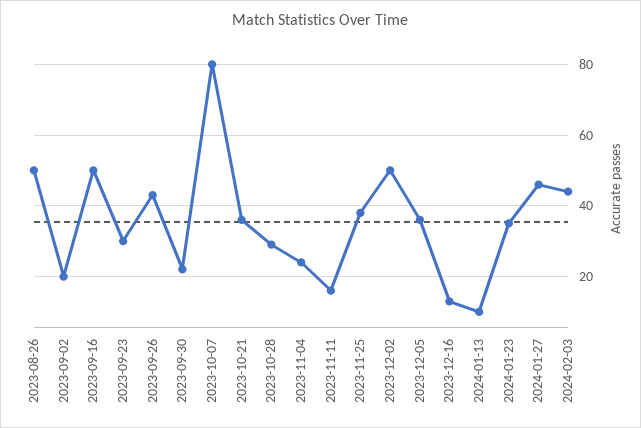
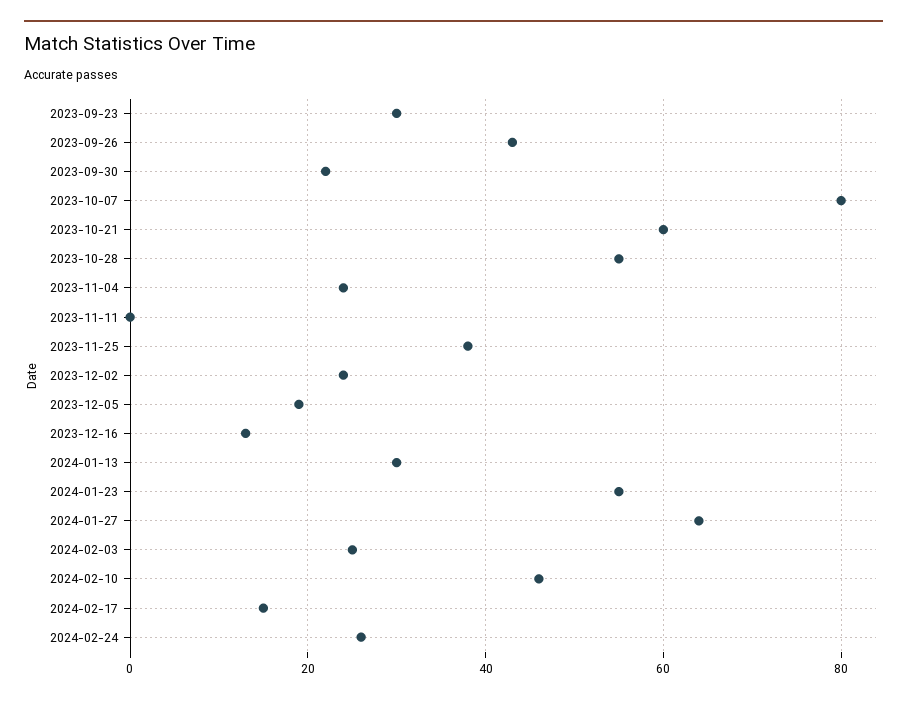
2023-08-26: 50 -> none
2023-09-02: 20 -> none
2023-09-16: 50 -> none
2023-10-21: 35 -> 60
2023-10-28: 30 -> 55
2023-11-11: 15 -> 0
2023-12-02: 50 -> 25
2023-12-05: 35 -> 20
2024-01-13: 10 -> 30
2024-01-23: 35 -> 55
2024-01-27: 45 -> 65
2024-02-03: 45 -> 25
2024-02-10: none -> 45
2024-02-17: none -> 15
2024-02-24: none -> 25

